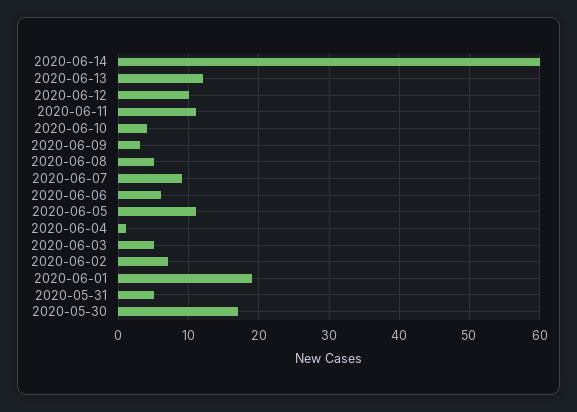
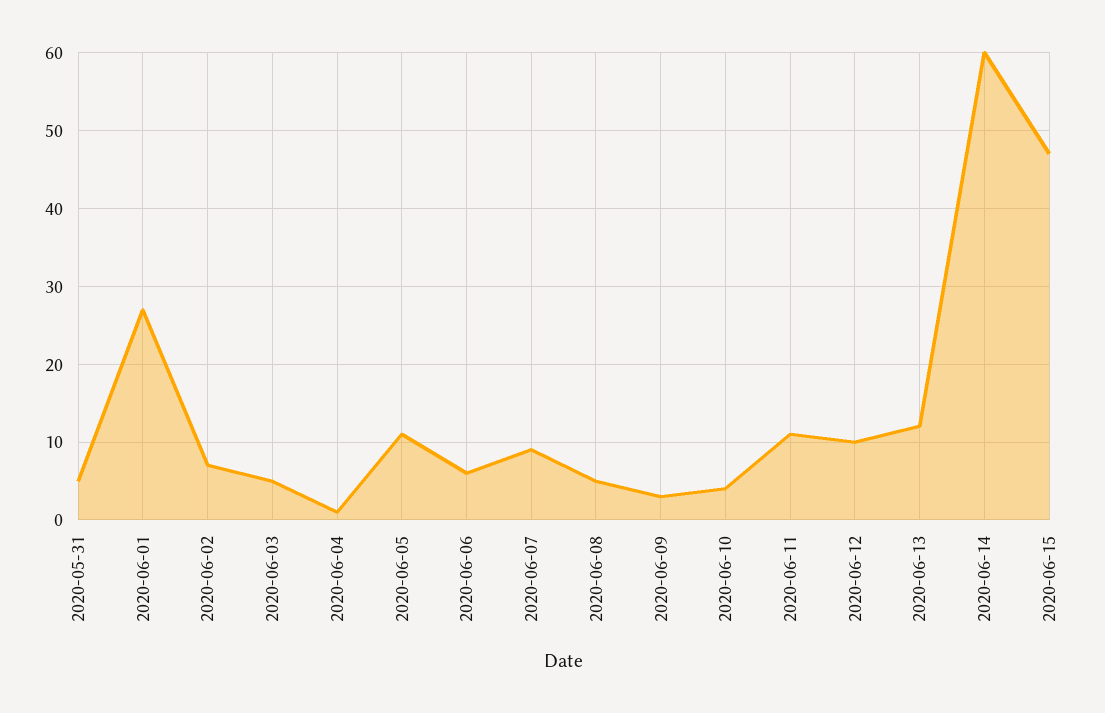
2020-06-01: 19 -> 27
2020-05-30: 17 -> none
2020-06-15: none -> 47

